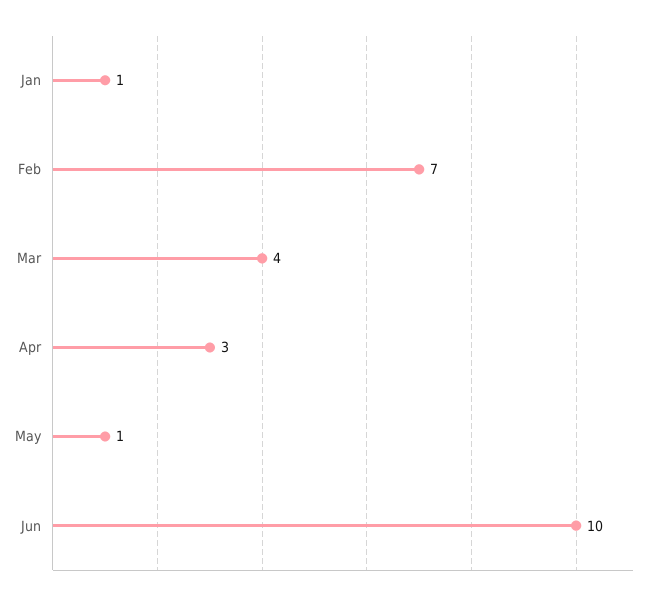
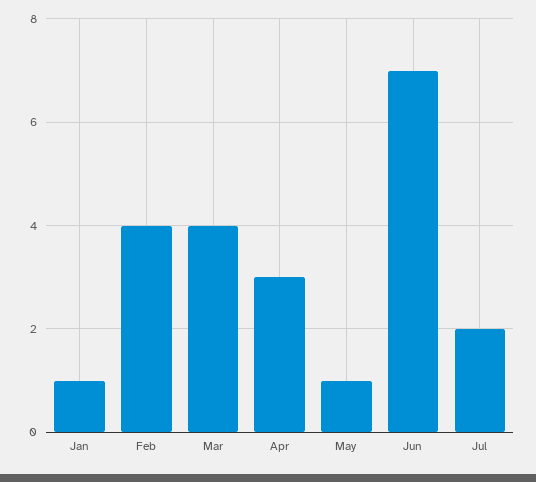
Feb: 7 -> 4
Jun: 10 -> 7
Jul: none -> 2

